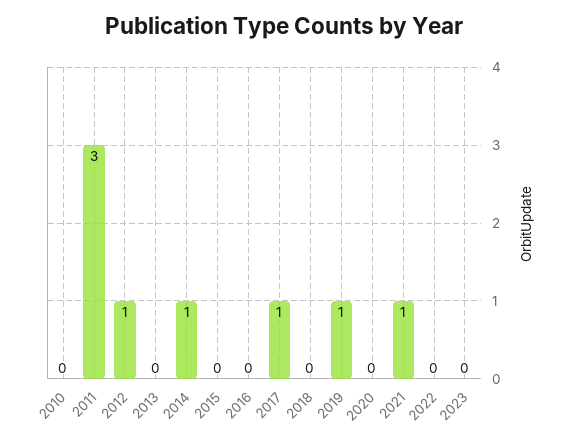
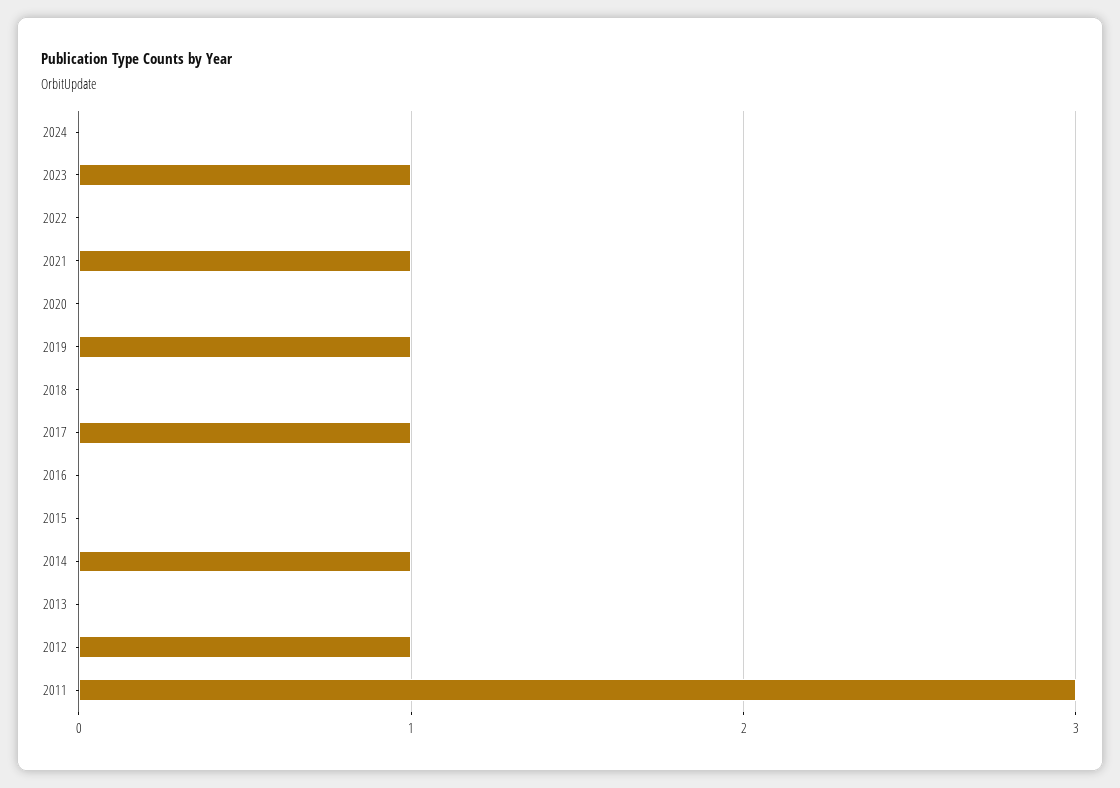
2010: 0 -> none
2023: 0 -> 1
2024: none -> 0

